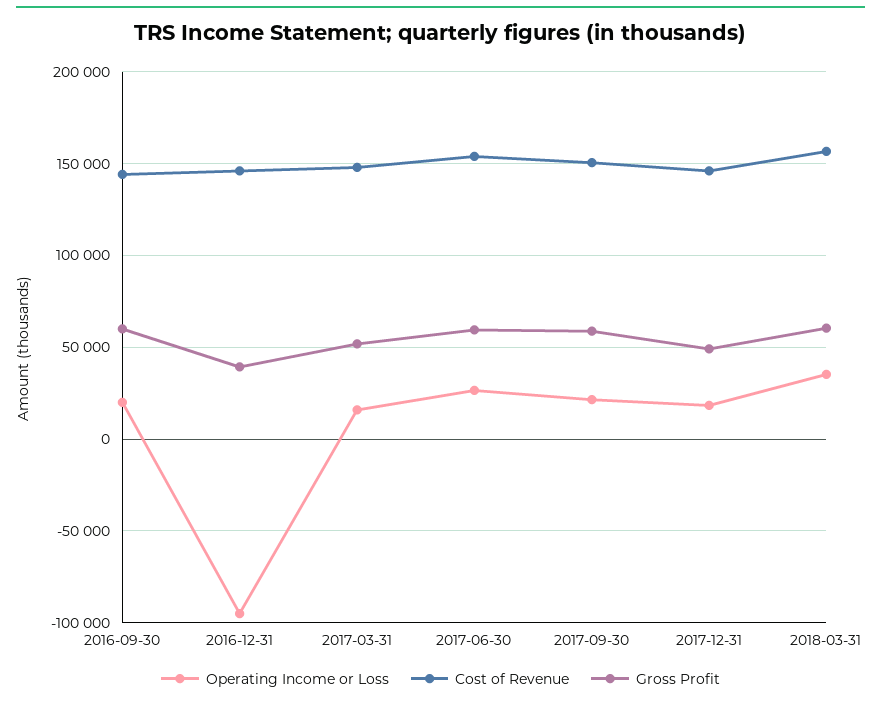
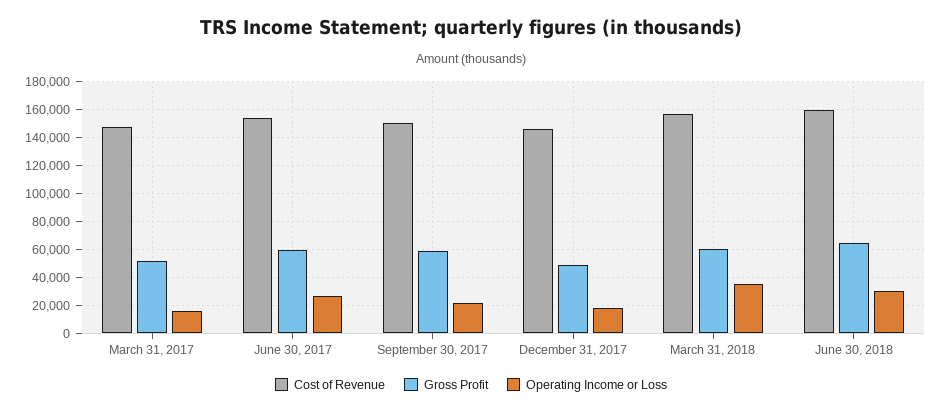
Operating Income or Loss, 2016-09-30: 20000 -> none
Cost of Revenue, 2016-09-30: 145000 -> none
Gross Profit, 2016-09-30: 60000 -> none
Operating Income or Loss, 2016-12-31: -95000 -> none
Cost of Revenue, 2016-12-31: 145000 -> none
Gross Profit, 2016-12-31: 40000 -> none
Cost of Revenue, June 30, 2018: none -> 160000
Gross Profit, June 30, 2018: none -> 65000
Operating Income or Loss, June 30, 2018: none -> 30000

